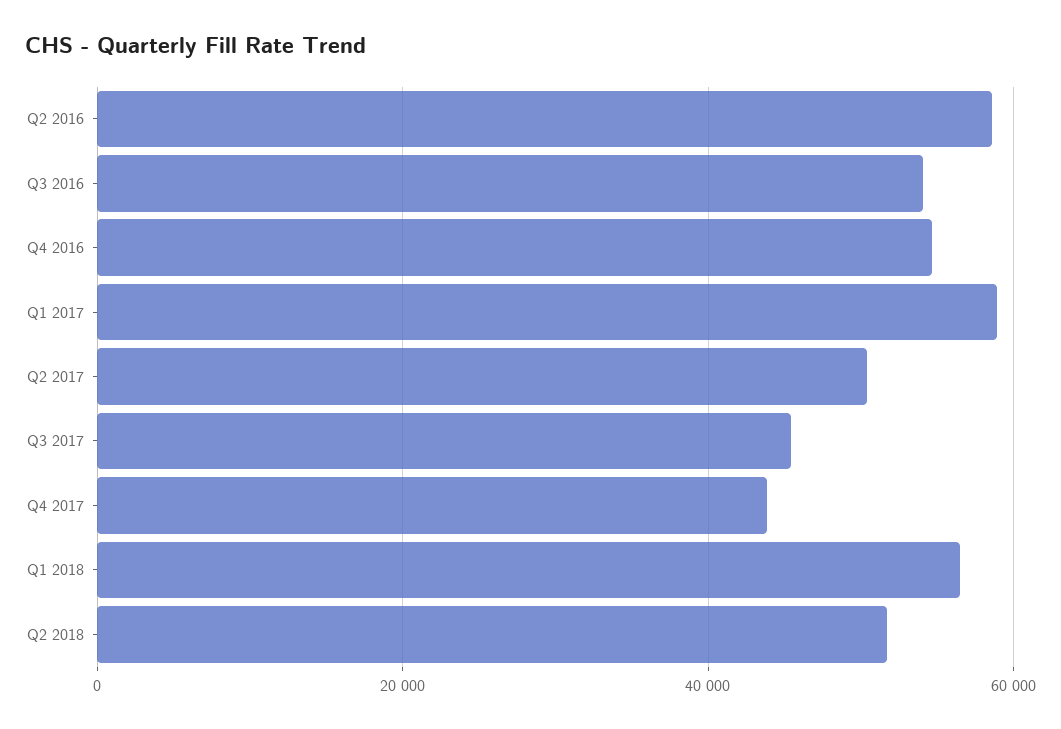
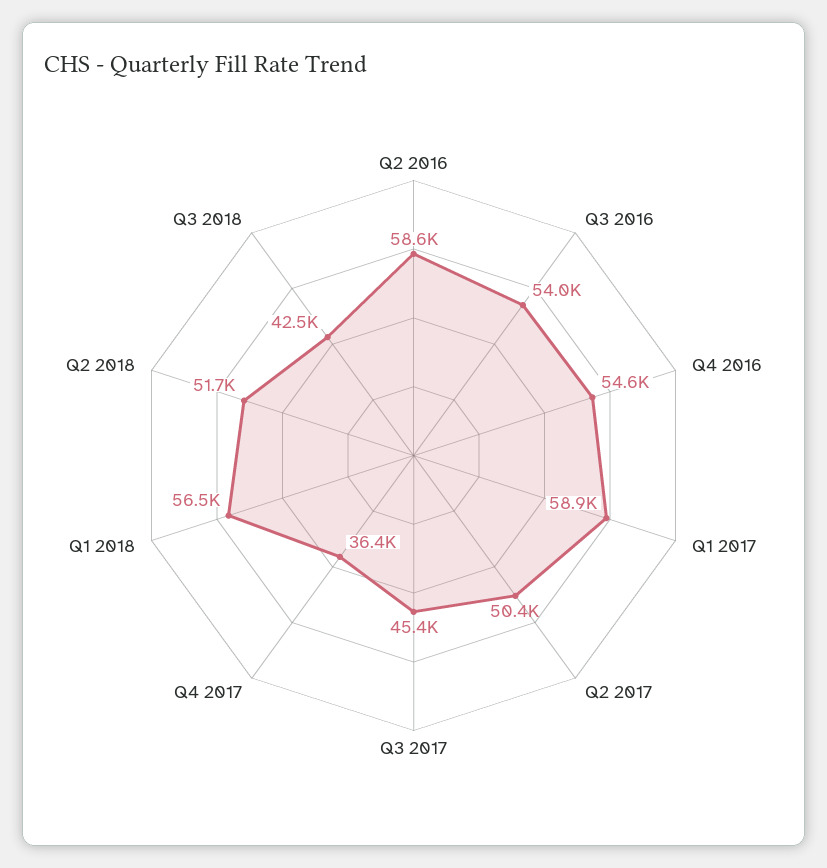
Q4 2017: 44000 -> 36400
Q3 2018: none -> 42500

